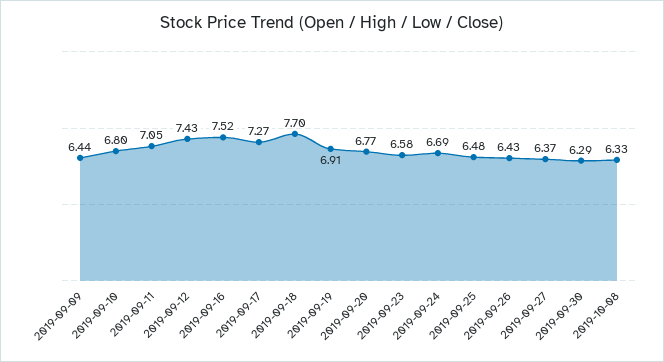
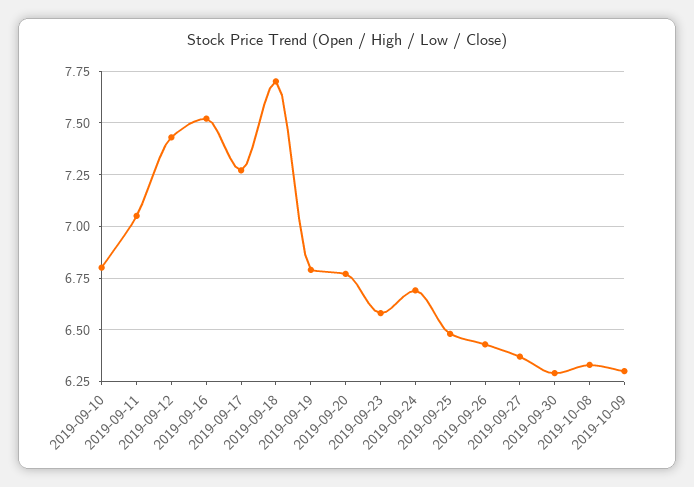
2019-09-09: 6.44 -> none
2019-09-19: 6.91 -> 6.8
2019-10-09: none -> 6.3

